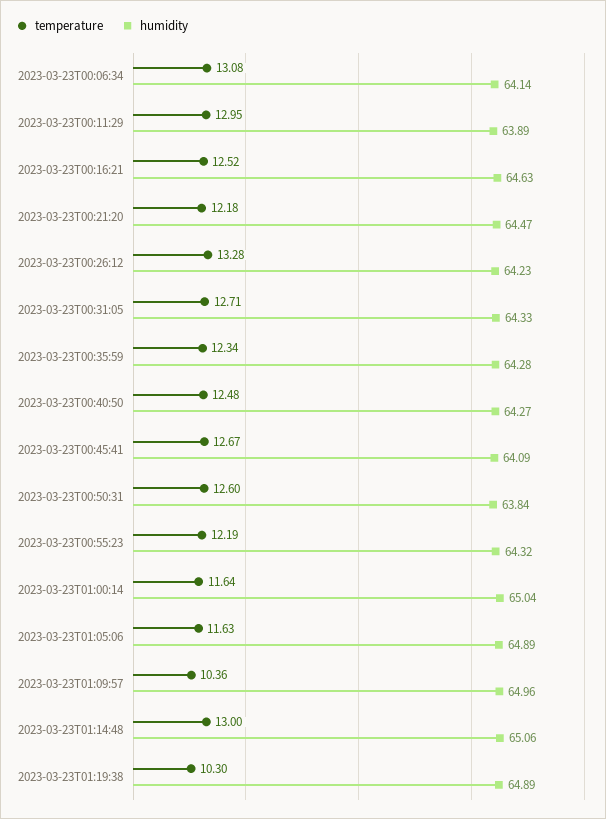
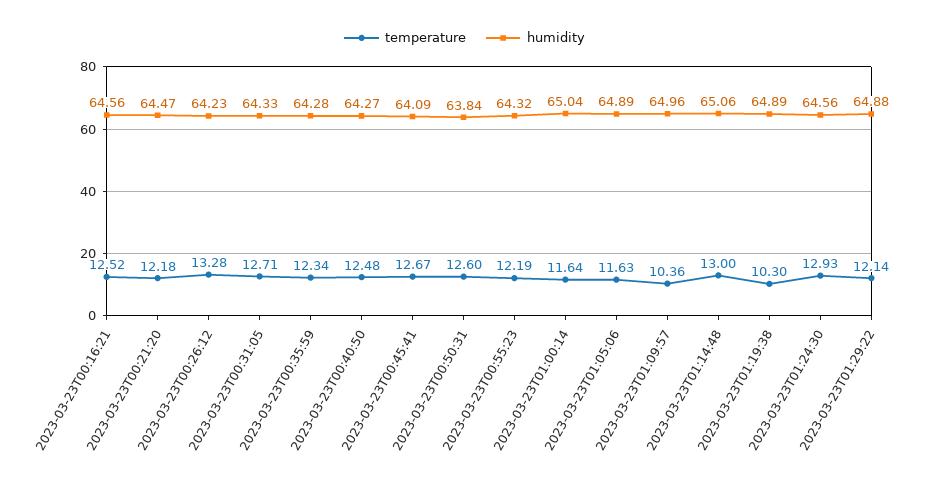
temperature, 2023-03-23T00:06:34: 13.08 -> none
humidity, 2023-03-23T00:06:34: 64.14 -> none
temperature, 2023-03-23T00:11:29: 12.95 -> none
humidity, 2023-03-23T00:11:29: 63.89 -> none
humidity, 2023-03-23T00:16:21: 64.63 -> 64.56
temperature, 2023-03-23T01:24:30: none -> 12.93
humidity, 2023-03-23T01:24:30: none -> 64.56
temperature, 2023-03-23T01:29:22: none -> 12.14
humidity, 2023-03-23T01:29:22: none -> 64.88

